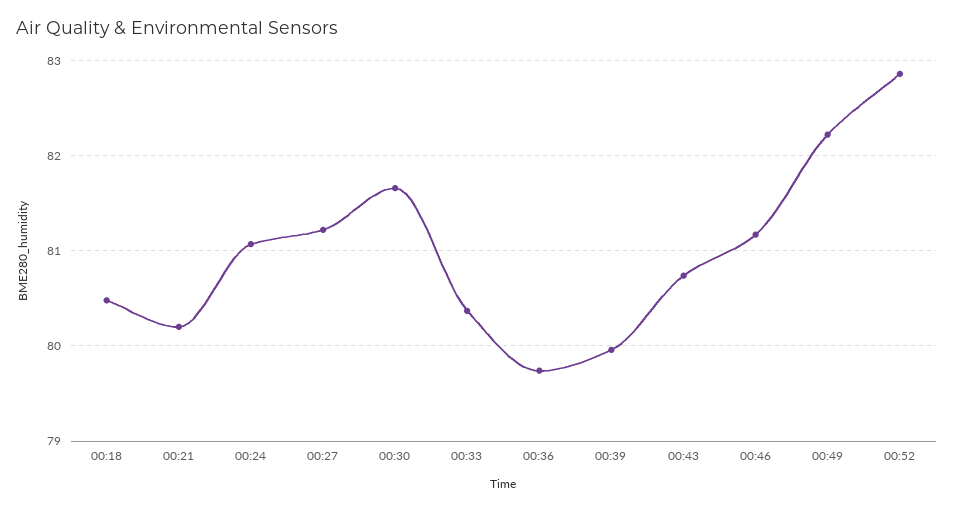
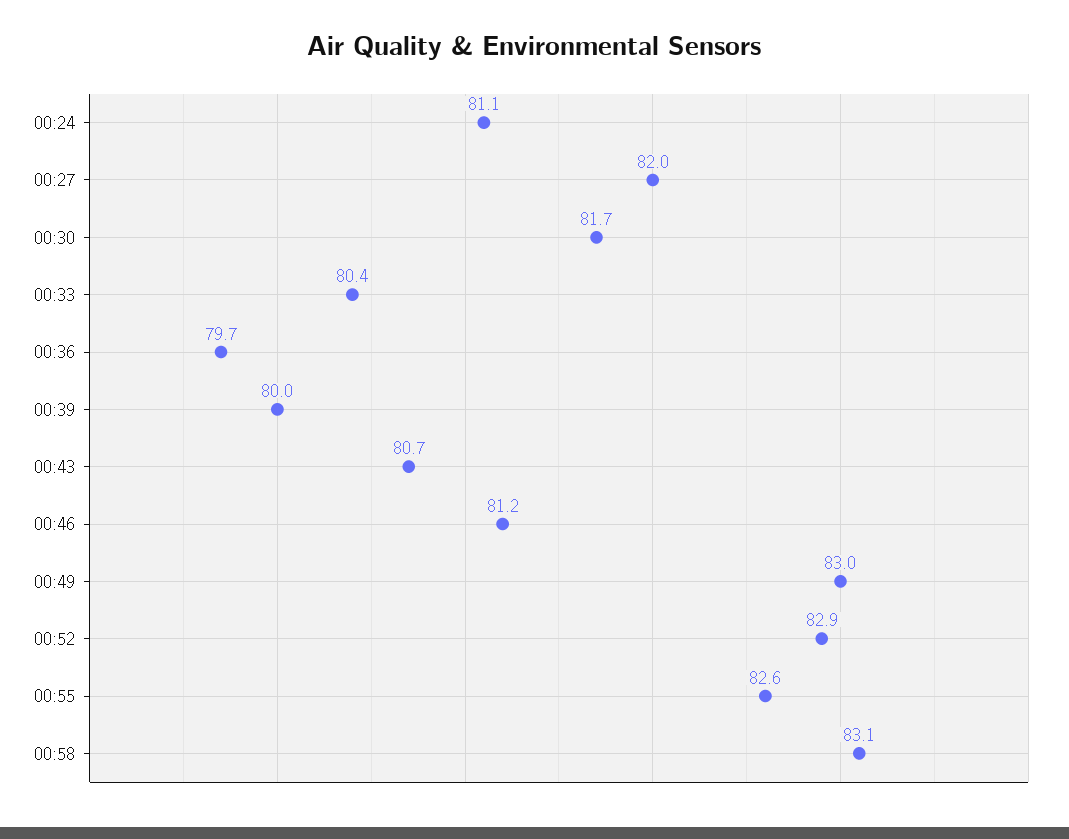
00:18: 80.5 -> none
00:21: 80.2 -> none
00:27: 81.2 -> 82
00:49: 82.2 -> 83
00:55: none -> 82.6
00:58: none -> 83.1

